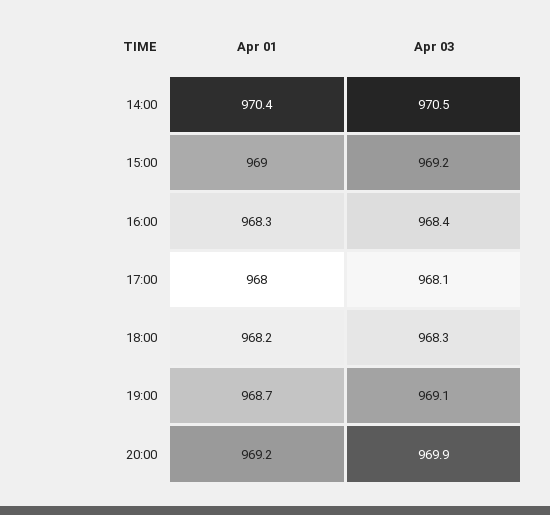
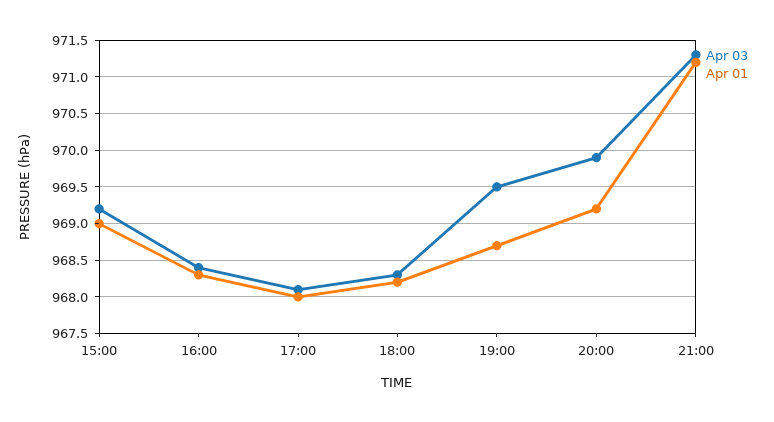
Apr 01, 14:00: 970.4 -> none
Apr 03, 14:00: 970.5 -> none
Apr 03, 19:00: 969.1 -> 969.5
Apr 03, 21:00: none -> 971.3
Apr 01, 21:00: none -> 971.2

